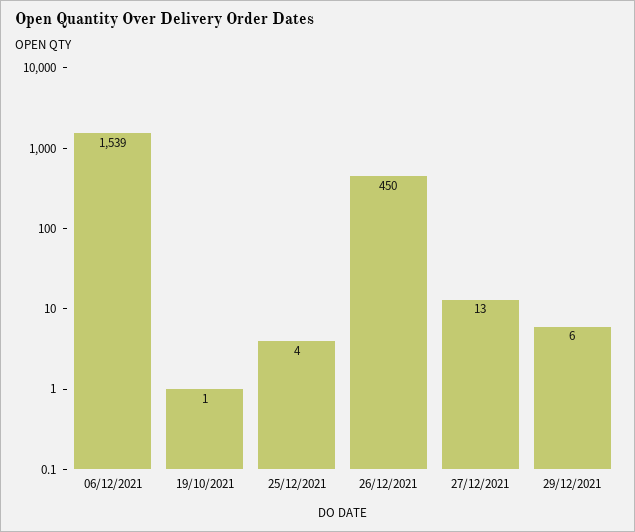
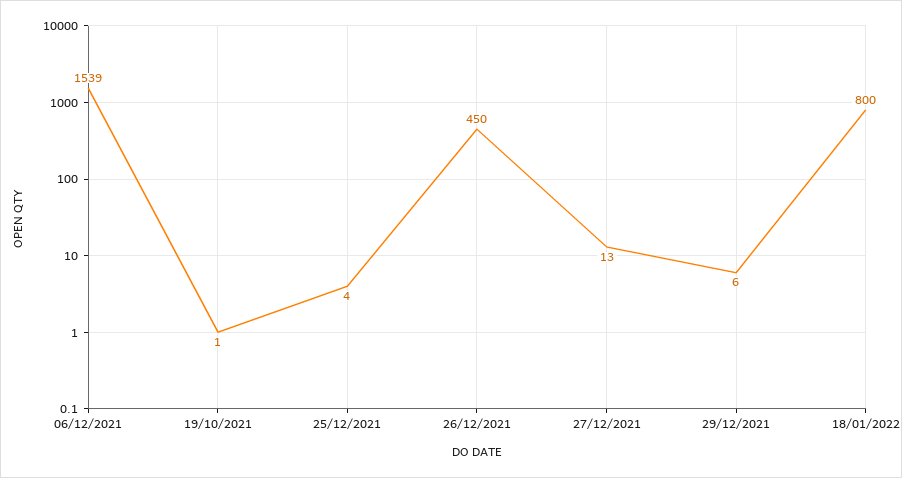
18/01/2022: none -> 800

